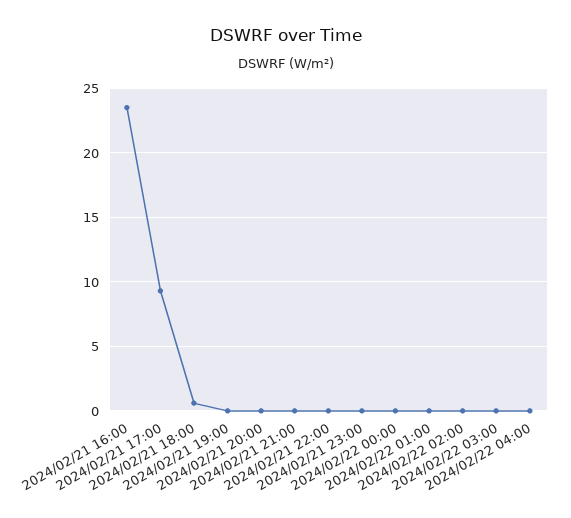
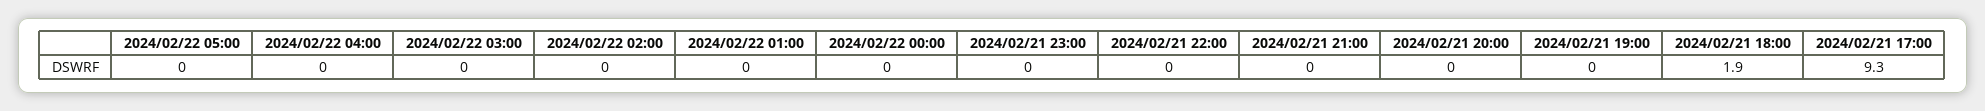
2024/02/21 16:00: 23.5 -> none
2024/02/21 18:00: 0.5 -> 1.9
2024/02/22 05:00: none -> 0

